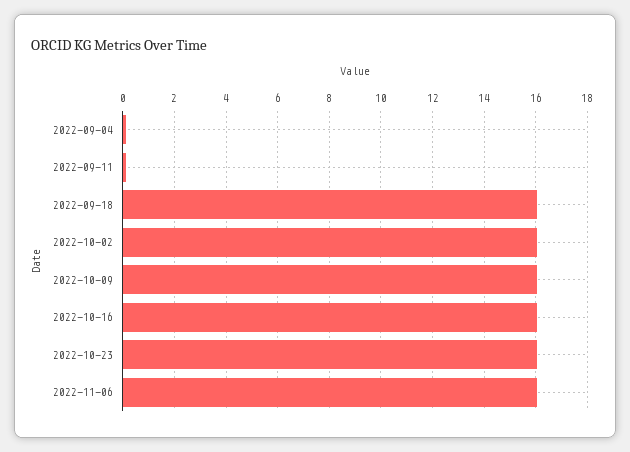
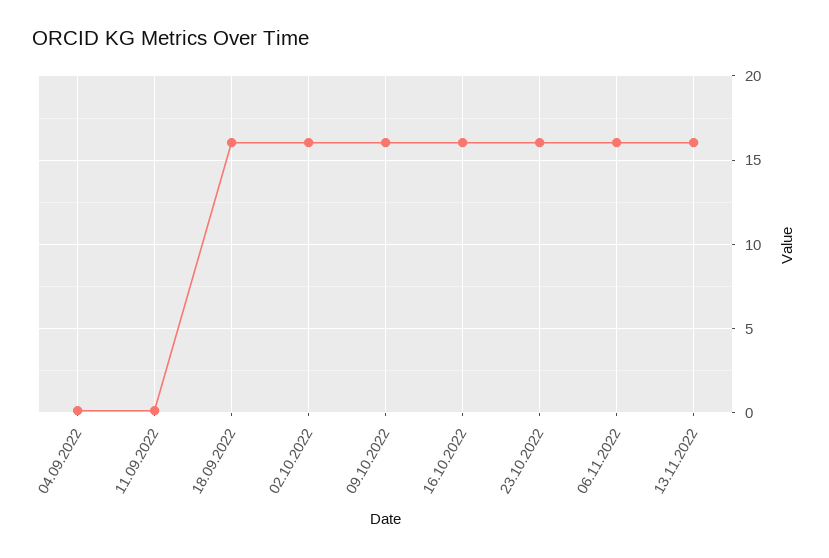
13.11.2022: none -> 16

